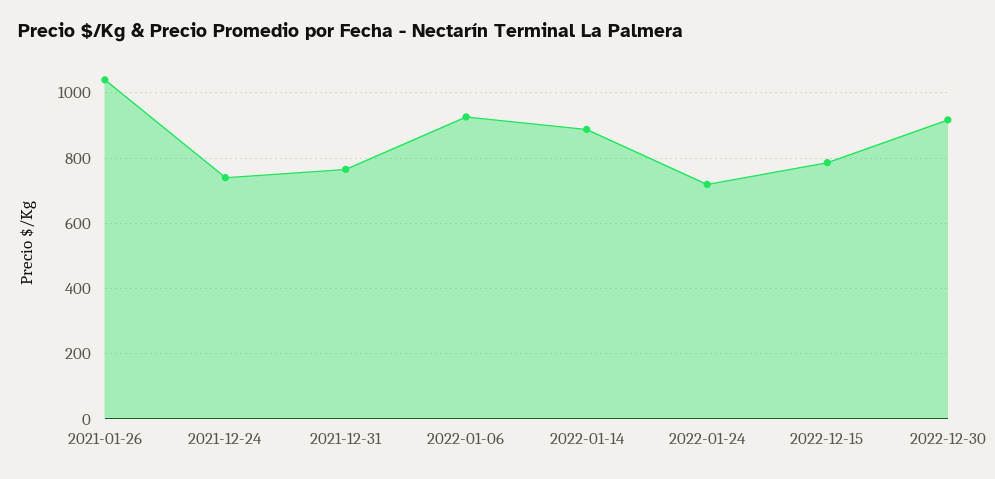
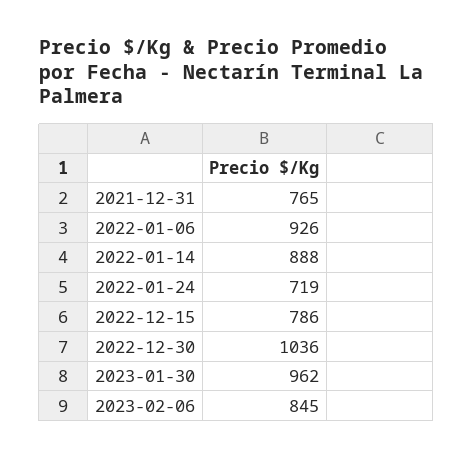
2021-01-26: 1040 -> none
2021-12-24: 740 -> none
2022-12-30: 920 -> 1036
2023-01-30: none -> 962
2023-02-06: none -> 845

